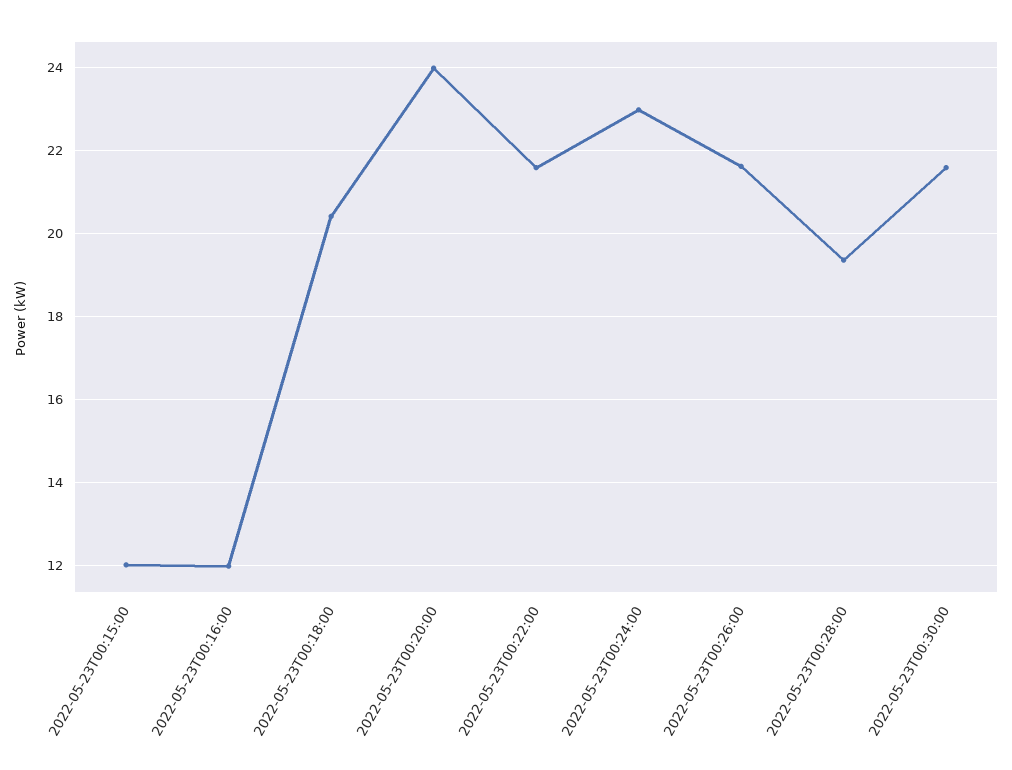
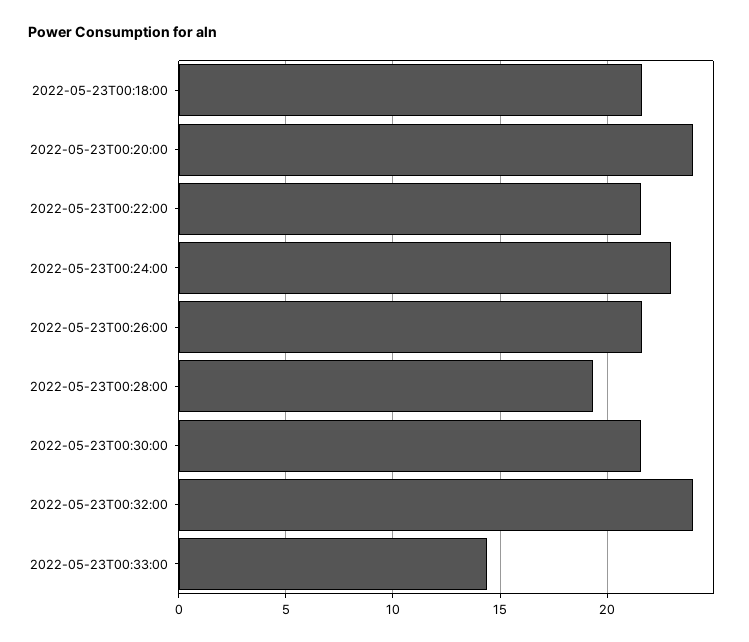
2022-05-23T00:15:00: 12 -> none
2022-05-23T00:16:00: 12 -> none
2022-05-23T00:18:00: 20.4 -> 21.5
2022-05-23T00:32:00: none -> 24
2022-05-23T00:33:00: none -> 14.5

